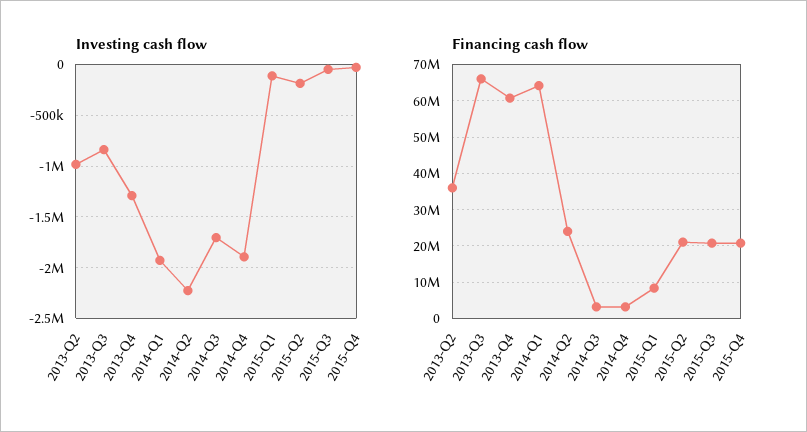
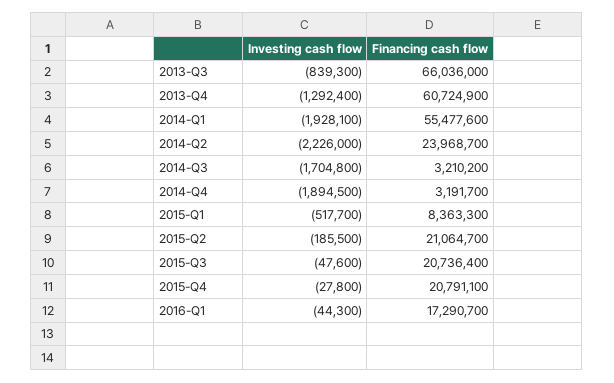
Investing cash flow, 2013-Q2: -1000000 -> none
Investing cash flow, 2015-Q1: -100000 -> -517700
Financing cash flow, 2013-Q2: 36000000 -> none
Financing cash flow, 2014-Q1: 64000000 -> 55477600
Investing cash flow, 2016-Q1: none -> -44300
Financing cash flow, 2016-Q1: none -> 17290700

